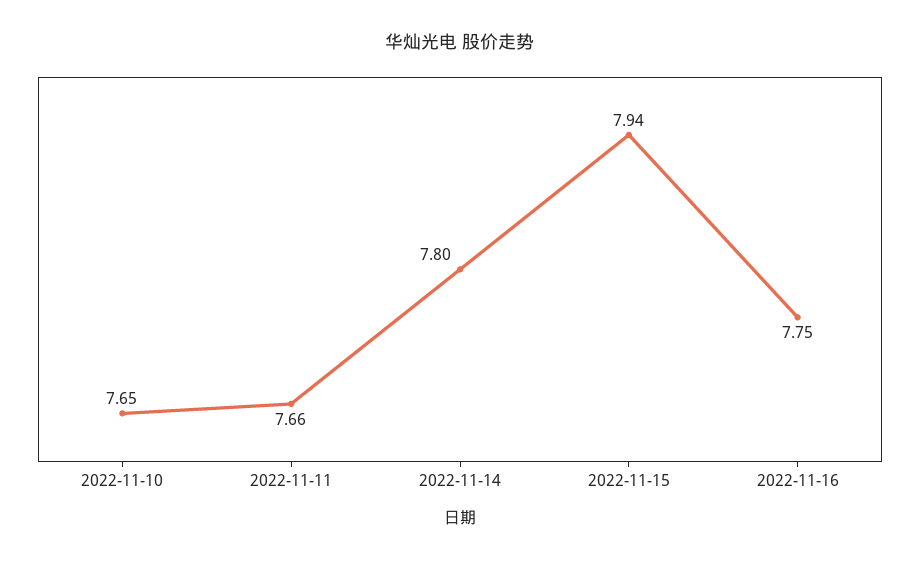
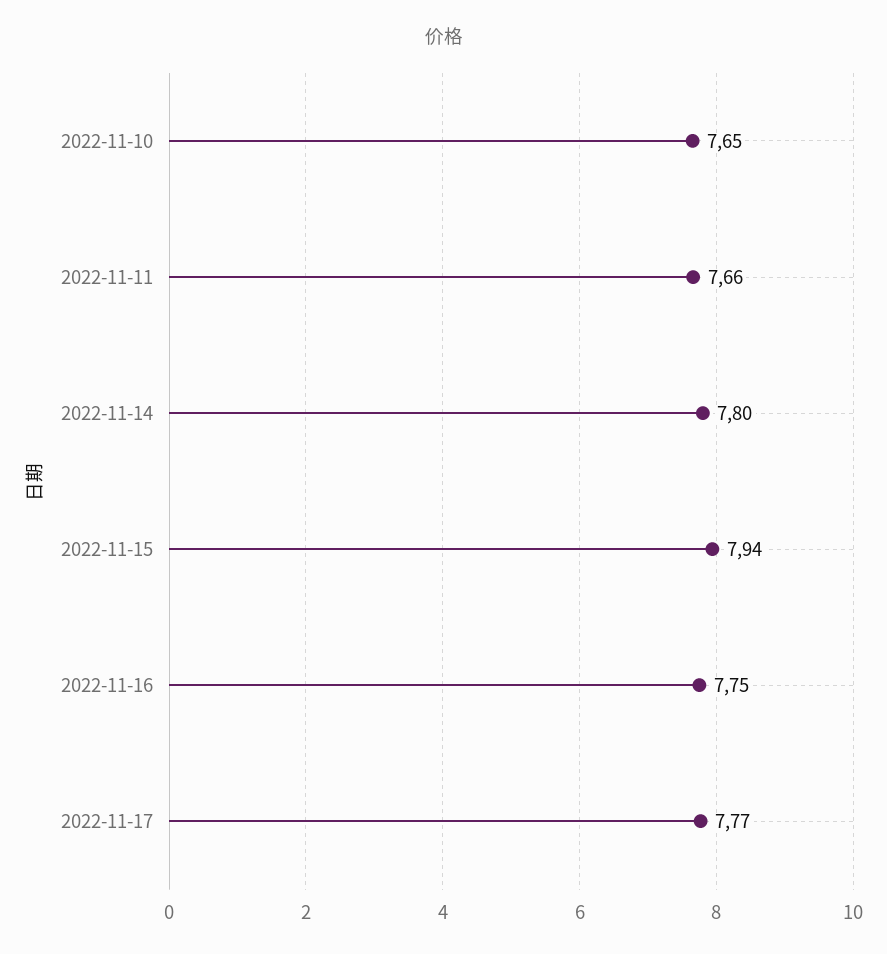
2022-11-17: none -> 7.77

